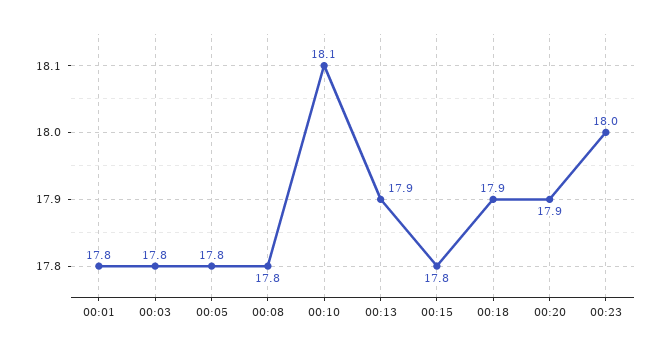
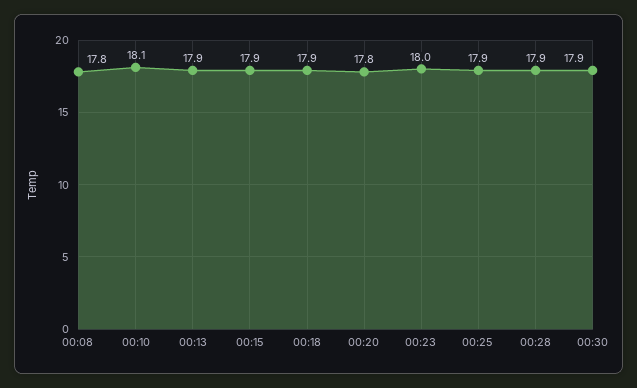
00:01: 17.8 -> none
00:03: 17.8 -> none
00:05: 17.8 -> none
00:15: 17.8 -> 17.9
00:20: 17.9 -> 17.8
00:25: none -> 17.9
00:28: none -> 17.9
00:30: none -> 17.9

